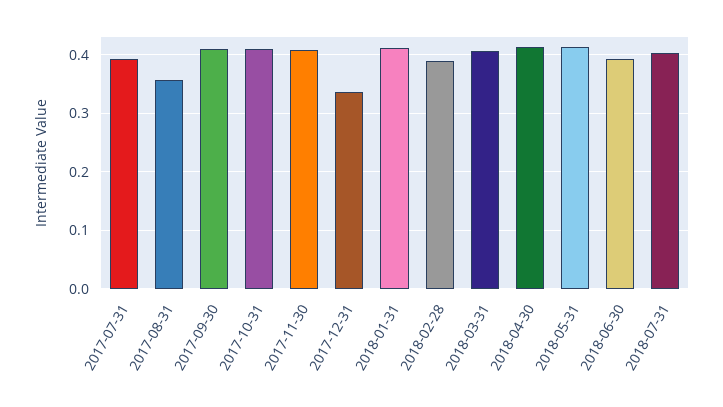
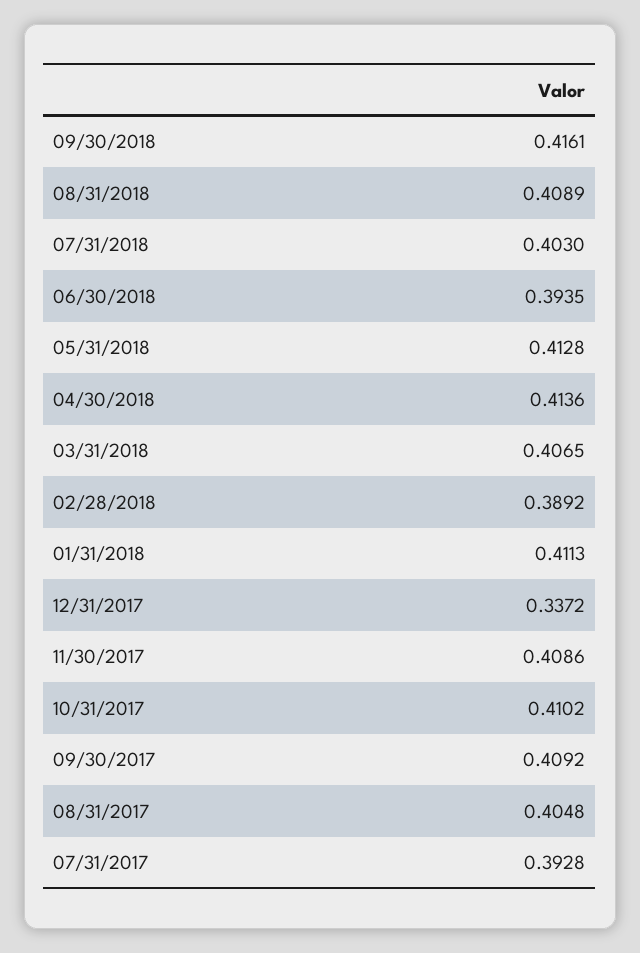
2017-08-31: 0.36 -> 0.4048
09/30/2018: none -> 0.4161
08/31/2018: none -> 0.4089

